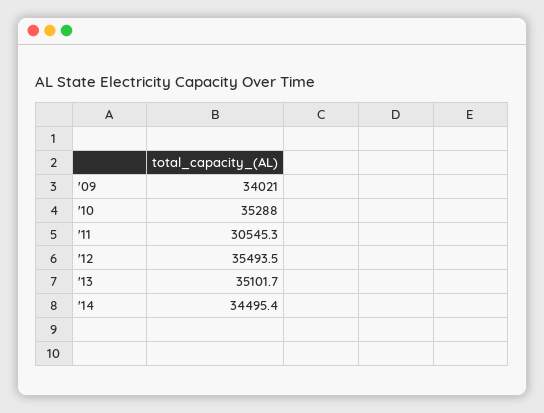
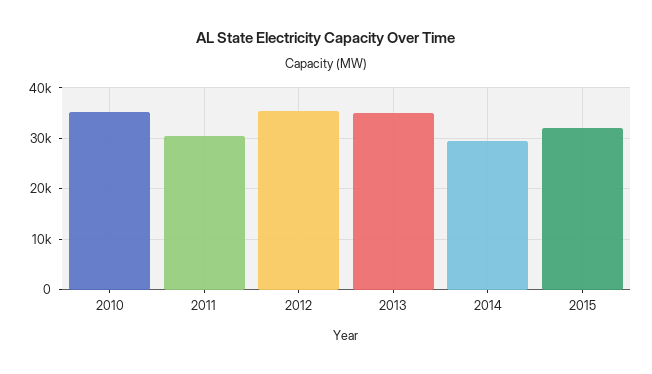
'09: 34021 -> none
'14: 34495.4 -> 30000
2015: none -> 32000

